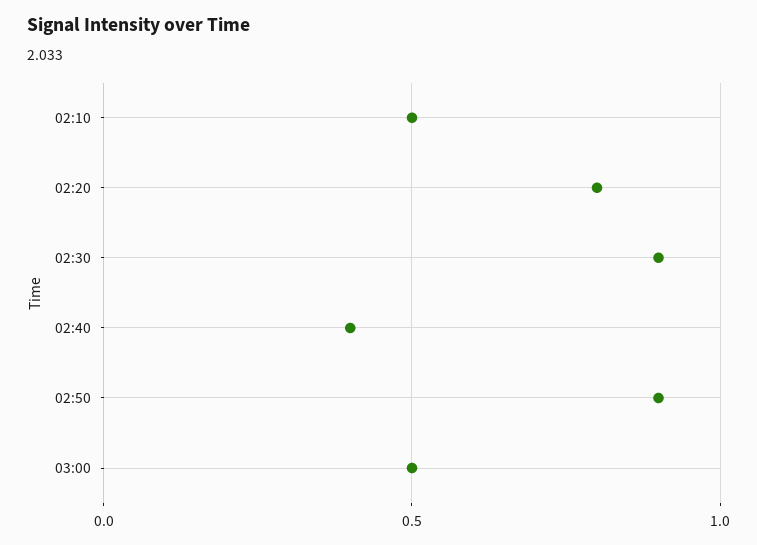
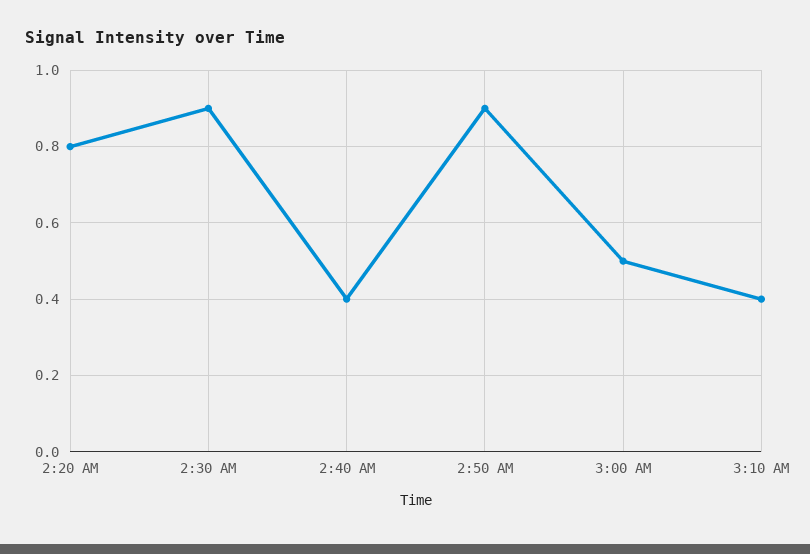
02:10: 0.5 -> none
3:10 AM: none -> 0.4

